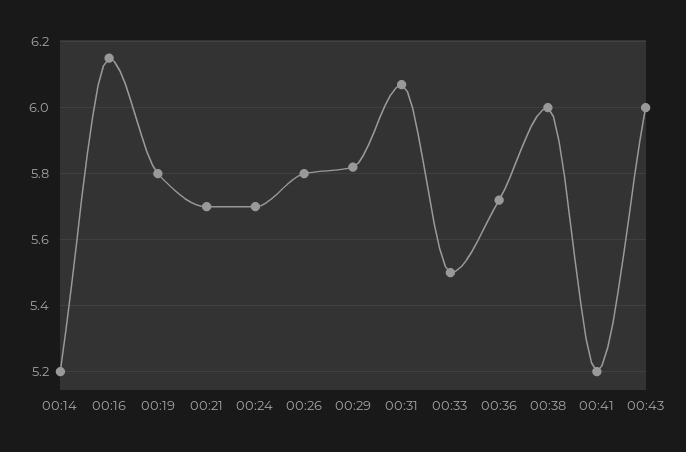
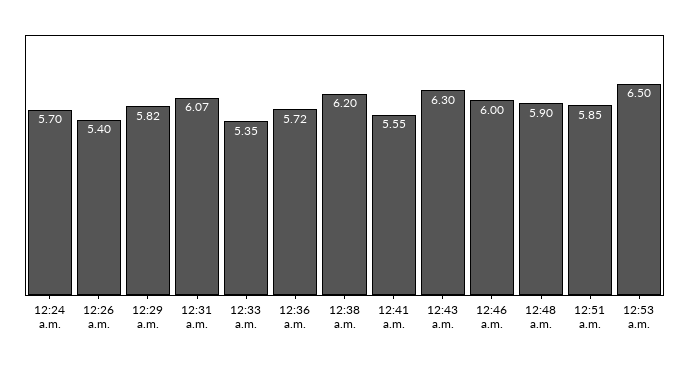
00:14: 5.2 -> none
00:16: 6.15 -> none
00:19: 5.8 -> none
00:21: 5.7 -> none
00:26: 5.8 -> 5.4
00:33: 5.5 -> 5.35
00:38: 6 -> 6.2
00:41: 5.2 -> 5.55
00:43: 6 -> 6.3
12:46 a.m.: none -> 6
12:48 a.m.: none -> 5.9
12:51 a.m.: none -> 5.85
12:53 a.m.: none -> 6.5

